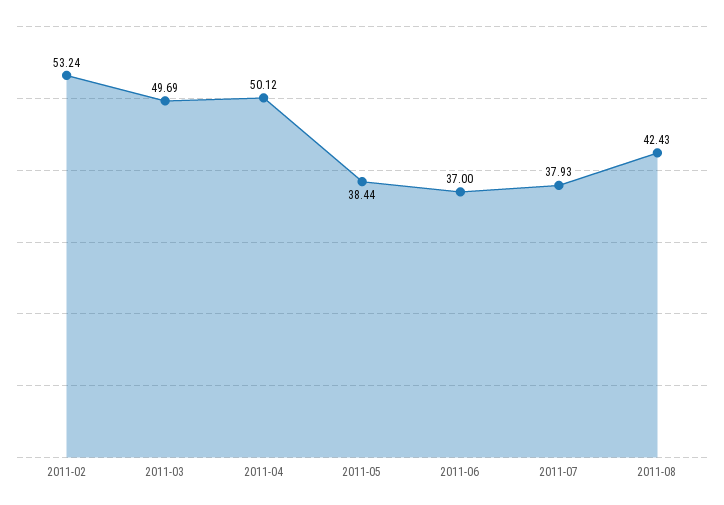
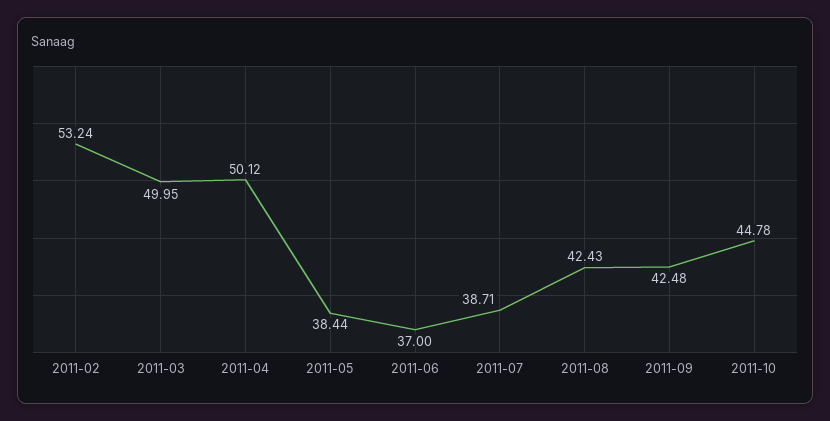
2011-03: 49.69 -> 49.95
2011-07: 37.93 -> 38.71
2011-09: none -> 42.48
2011-10: none -> 44.78

